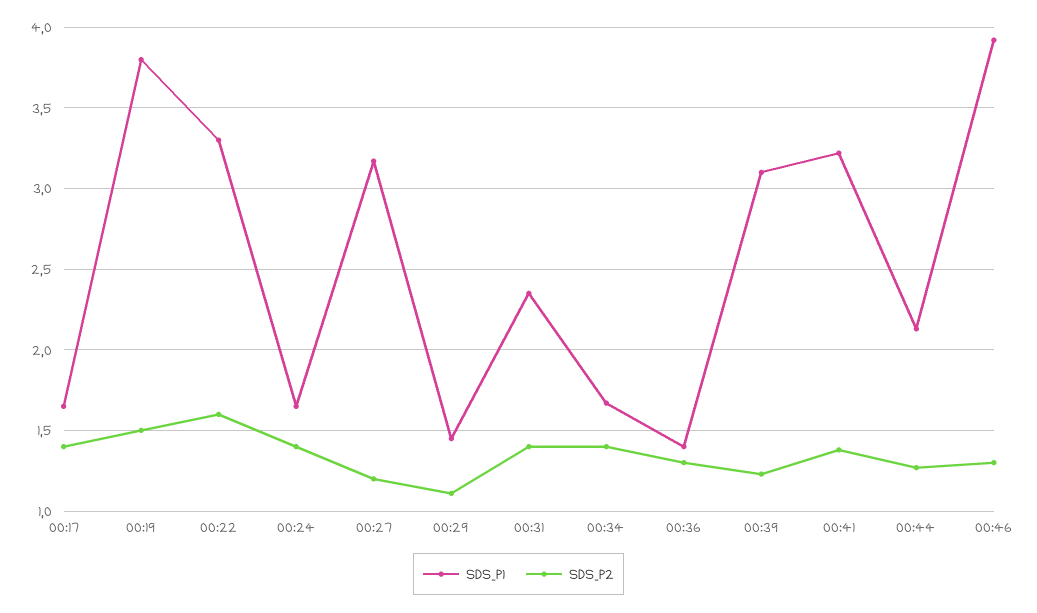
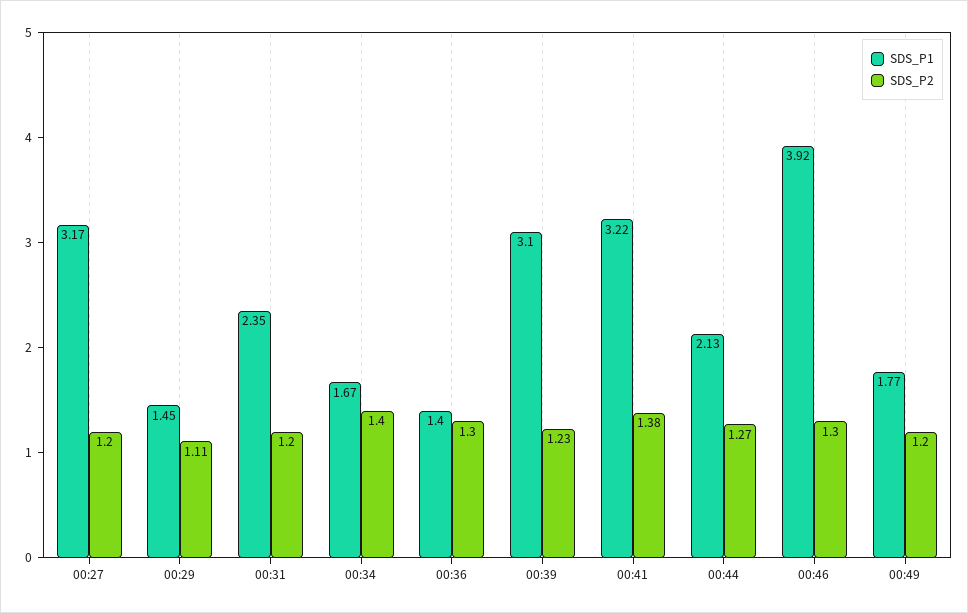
SDS_P1, 00:17: 1.65 -> none
SDS_P2, 00:17: 1.4 -> none
SDS_P1, 00:19: 3.8 -> none
SDS_P2, 00:19: 1.5 -> none
SDS_P1, 00:22: 3.3 -> none
SDS_P2, 00:22: 1.6 -> none
SDS_P1, 00:24: 1.65 -> none
SDS_P2, 00:24: 1.4 -> none
SDS_P2, 00:31: 1.4 -> 1.2
SDS_P1, 00:49: none -> 1.77
SDS_P2, 00:49: none -> 1.2

